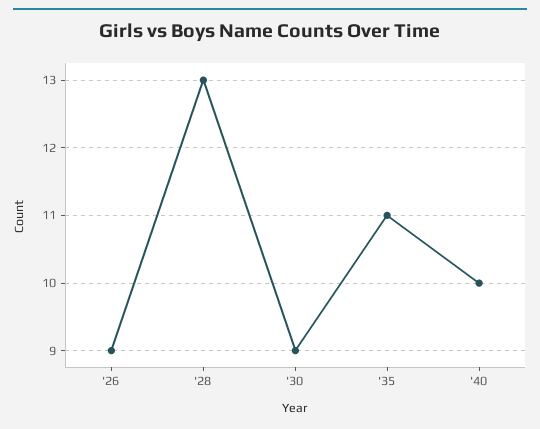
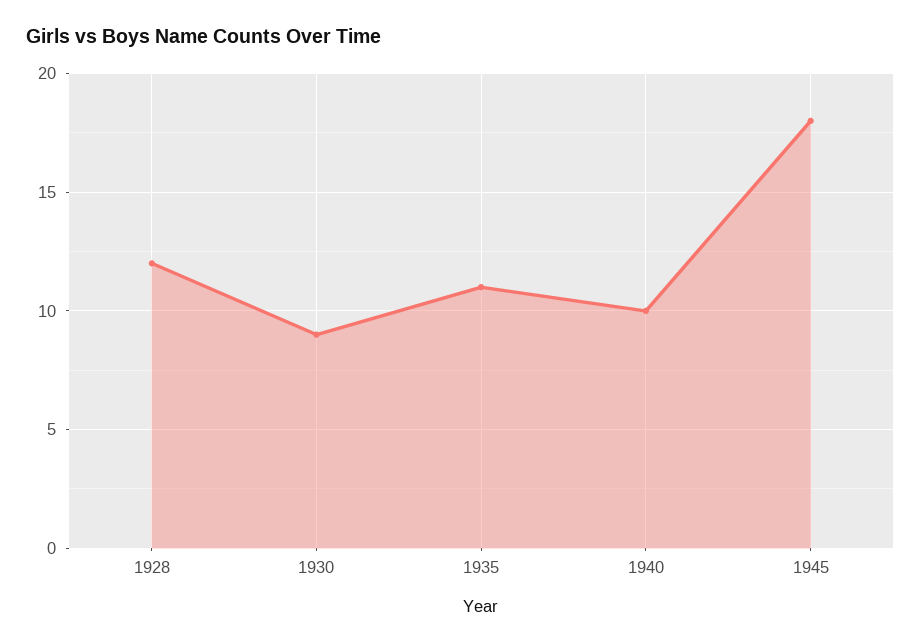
'26: 9 -> none
'28: 13 -> 12
1945: none -> 18

